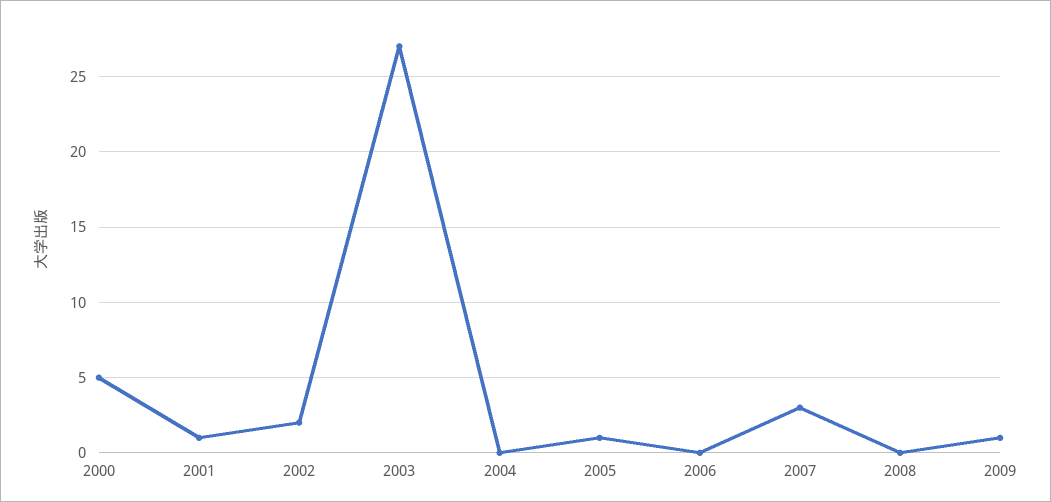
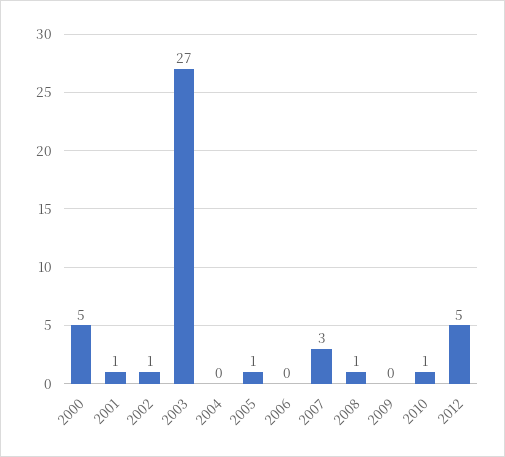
2002: 2 -> 1
2008: 0 -> 1
2009: 1 -> 0
2010: none -> 1
2012: none -> 5

